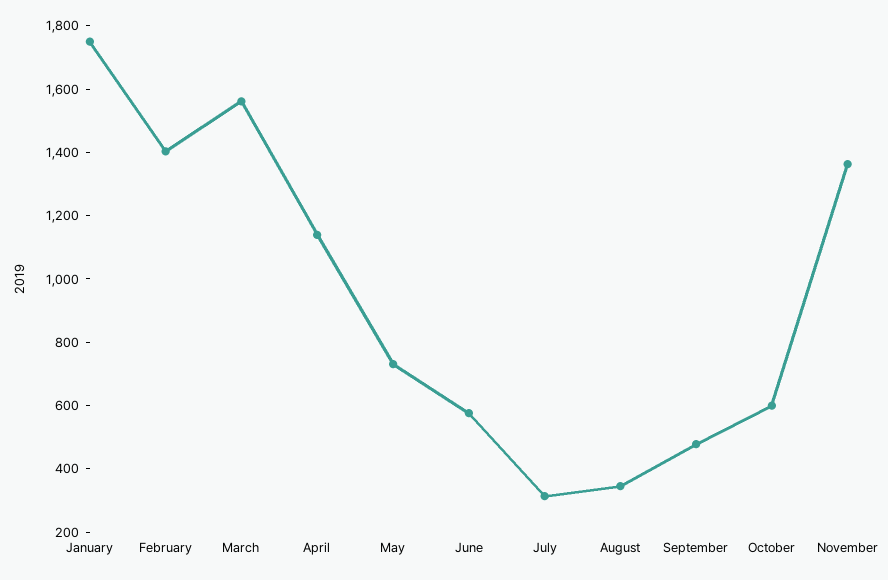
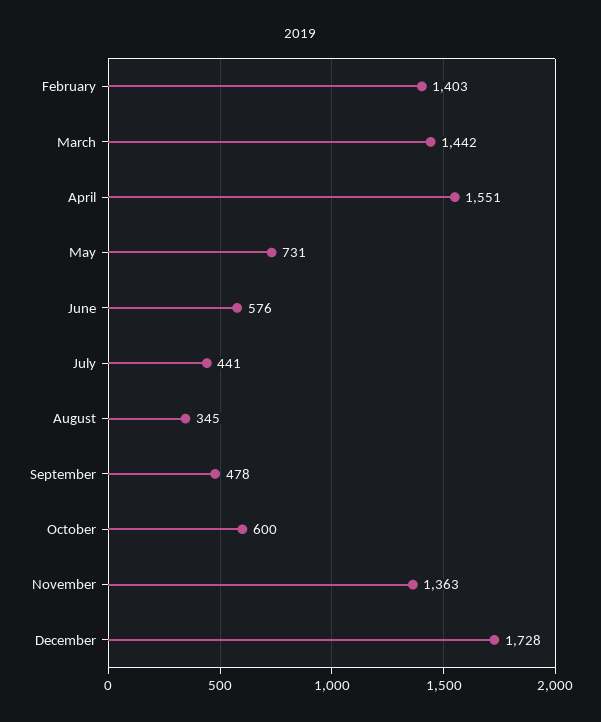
January: 1750 -> none
March: 1550 -> 1442
April: 1150 -> 1551
July: 300 -> 441
December: none -> 1728

